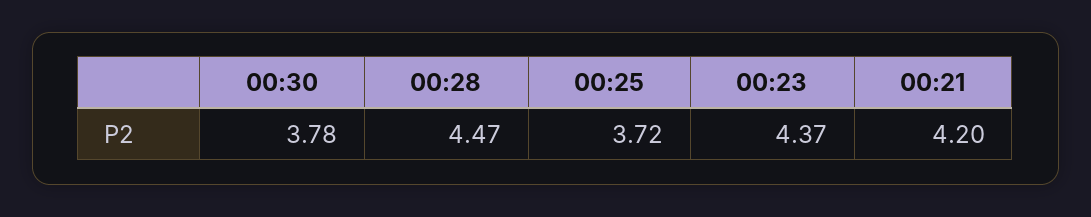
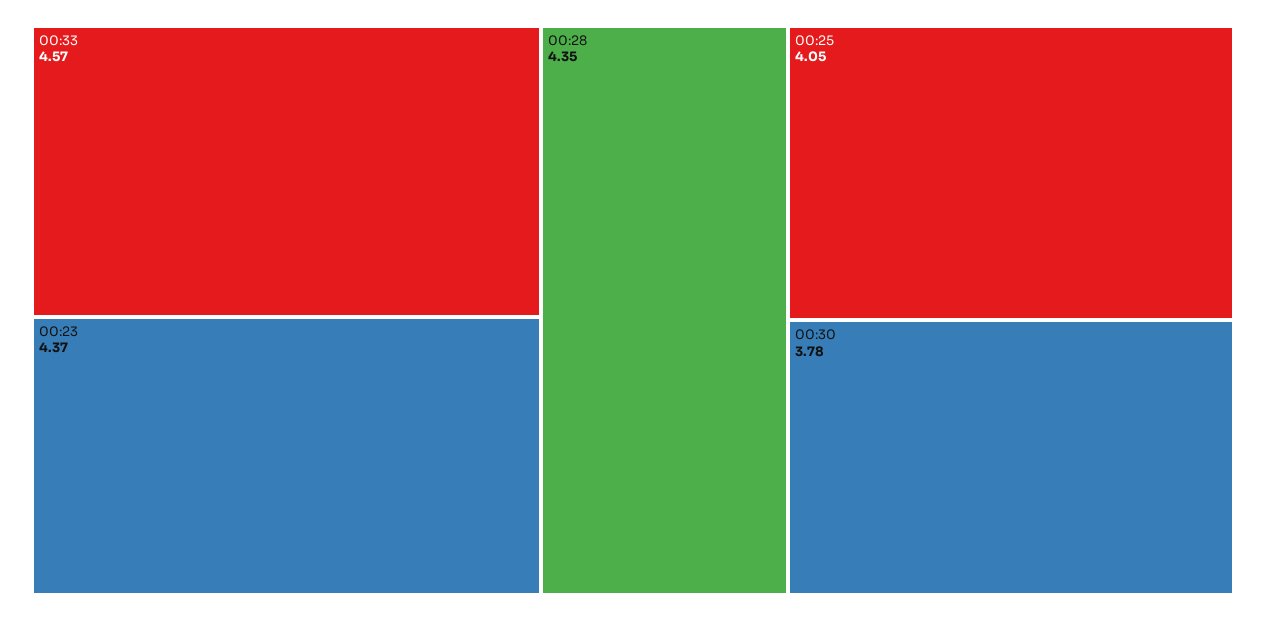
00:28: 4.47 -> 4.35
00:25: 3.72 -> 4.05
00:21: 4.2 -> none
00:33: none -> 4.57

